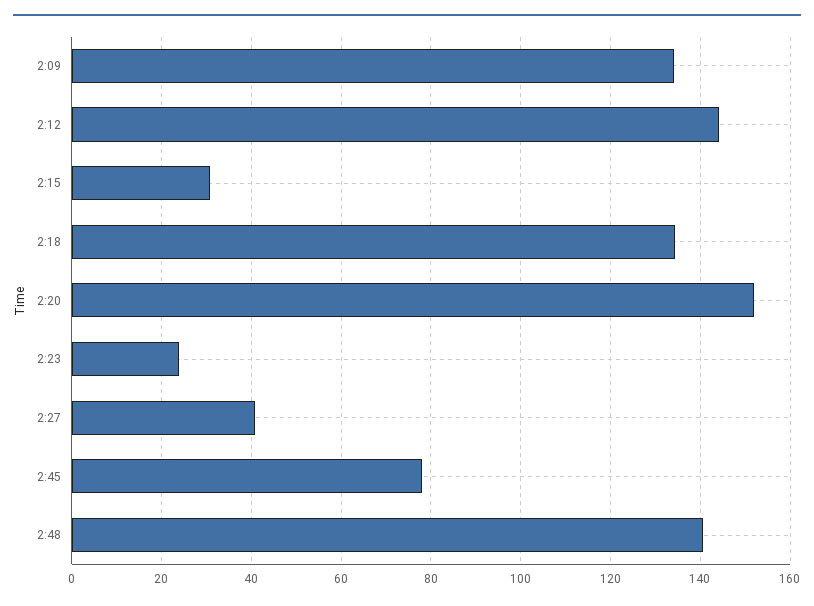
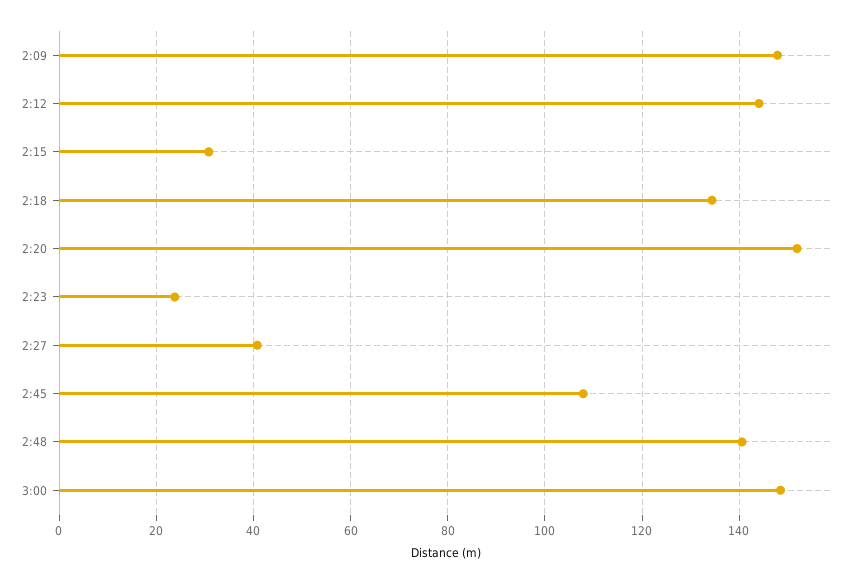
2:09: 134 -> 148
2:45: 78 -> 108
3:00: none -> 148

